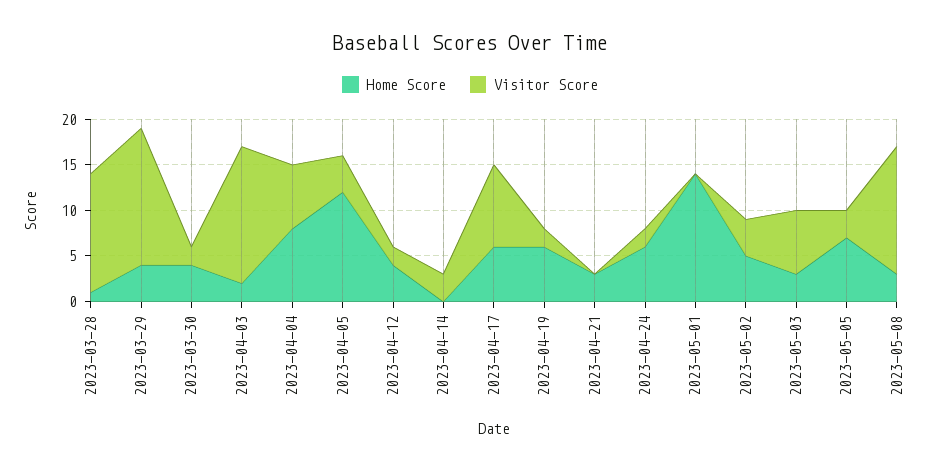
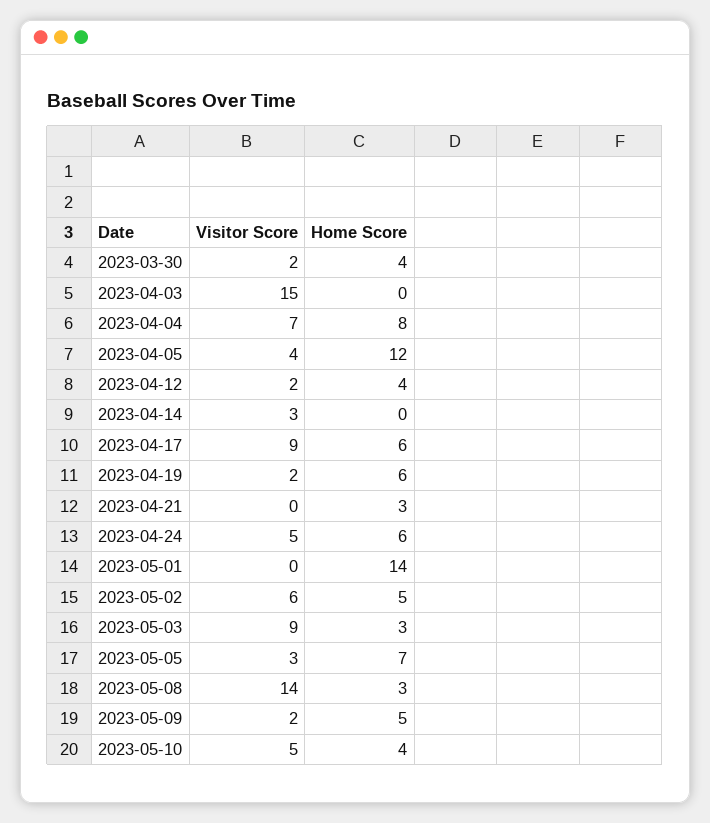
Home Score, 2023-03-28: 1 -> none
Visitor Score, 2023-03-28: 13 -> none
Home Score, 2023-03-29: 4 -> none
Visitor Score, 2023-03-29: 15 -> none
Home Score, 2023-04-03: 2 -> 0
Visitor Score, 2023-04-24: 2 -> 5
Visitor Score, 2023-05-02: 4 -> 6
Visitor Score, 2023-05-03: 7 -> 9
Visitor Score, 2023-05-09: none -> 2
Home Score, 2023-05-09: none -> 5
Visitor Score, 2023-05-10: none -> 5
Home Score, 2023-05-10: none -> 4

